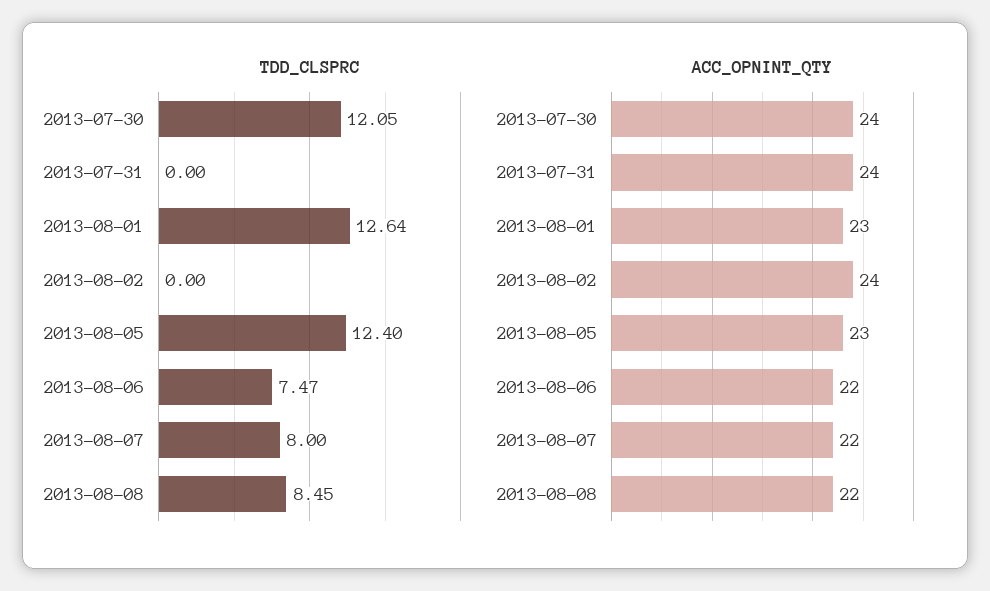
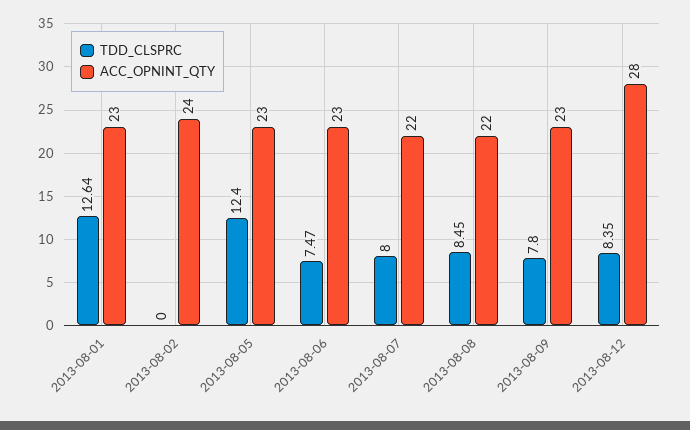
TDD_CLSPRC, 2013-07-30: 12.05 -> none
TDD_CLSPRC, 2013-07-31: 0 -> none
ACC_OPNINT_QTY, 2013-07-30: 24 -> none
ACC_OPNINT_QTY, 2013-07-31: 24 -> none
ACC_OPNINT_QTY, 2013-08-06: 22 -> 23
TDD_CLSPRC, 2013-08-09: none -> 7.8
ACC_OPNINT_QTY, 2013-08-09: none -> 23
TDD_CLSPRC, 2013-08-12: none -> 8.35
ACC_OPNINT_QTY, 2013-08-12: none -> 28

